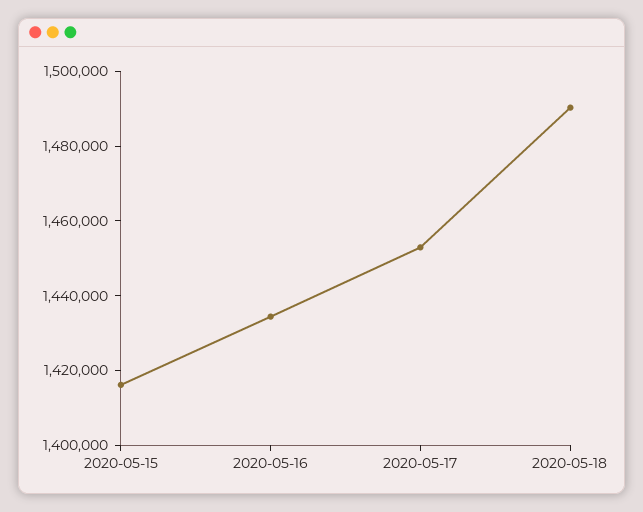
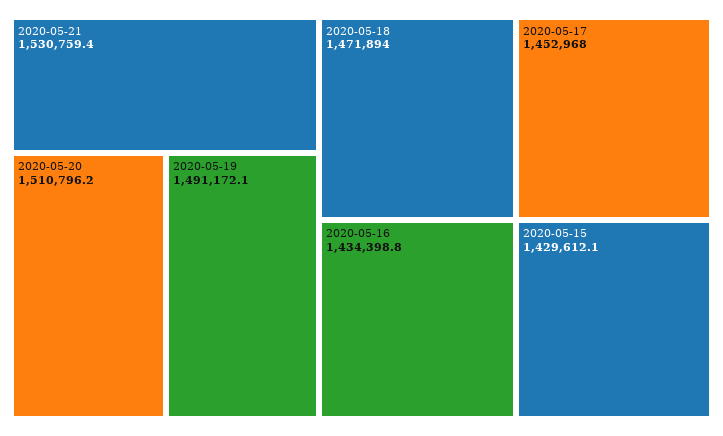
2020-05-15: 1415000 -> 1429612.1
2020-05-18: 1490000 -> 1471894
2020-05-21: none -> 1530759.4
2020-05-20: none -> 1510796.2
2020-05-19: none -> 1491172.1

